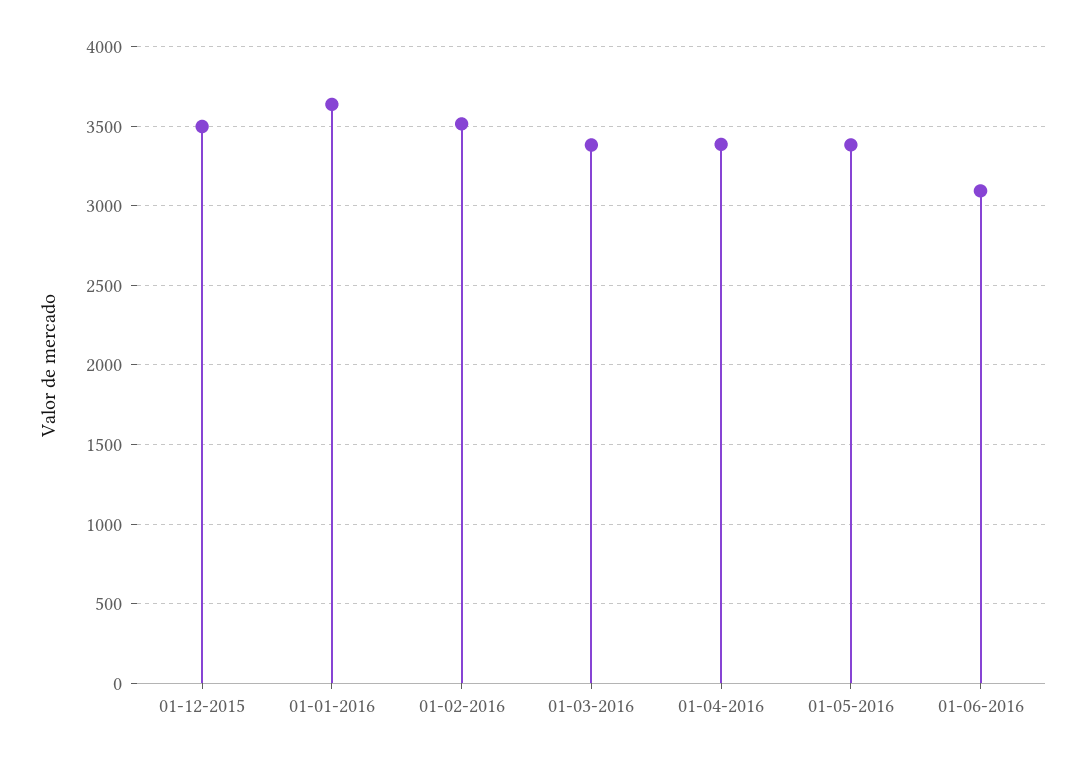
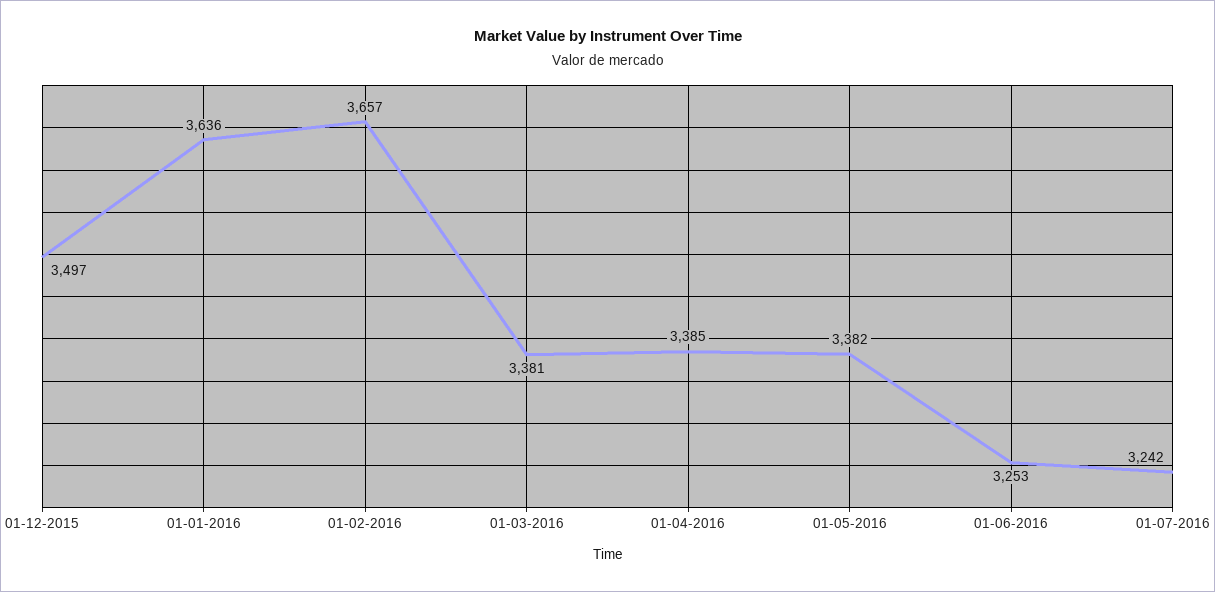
01-02-2016: 3500 -> 3657
01-06-2016: 3100 -> 3253
01-07-2016: none -> 3242

